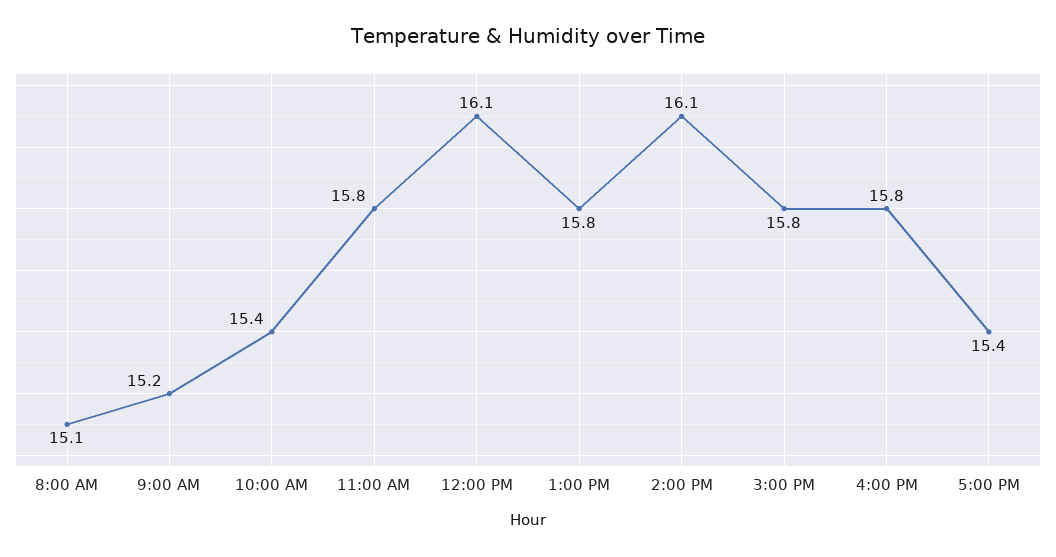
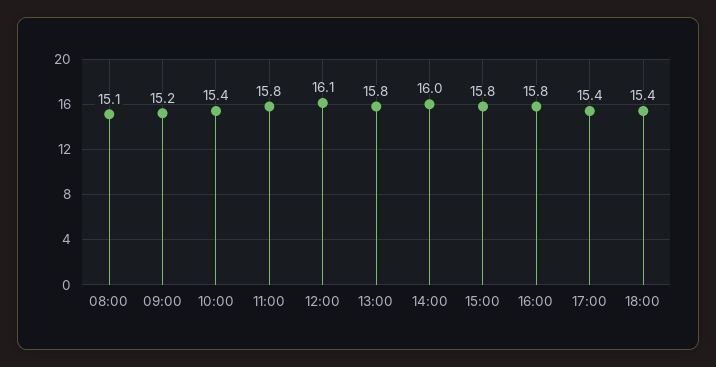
2:00 PM: 16.1 -> 16
18:00: none -> 15.4

